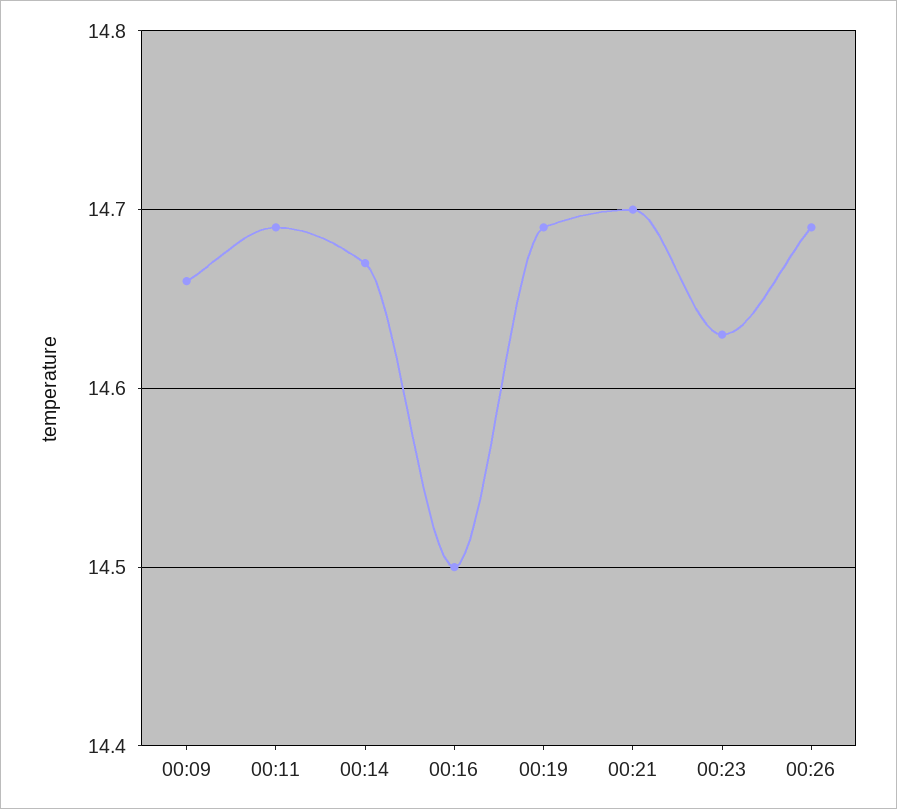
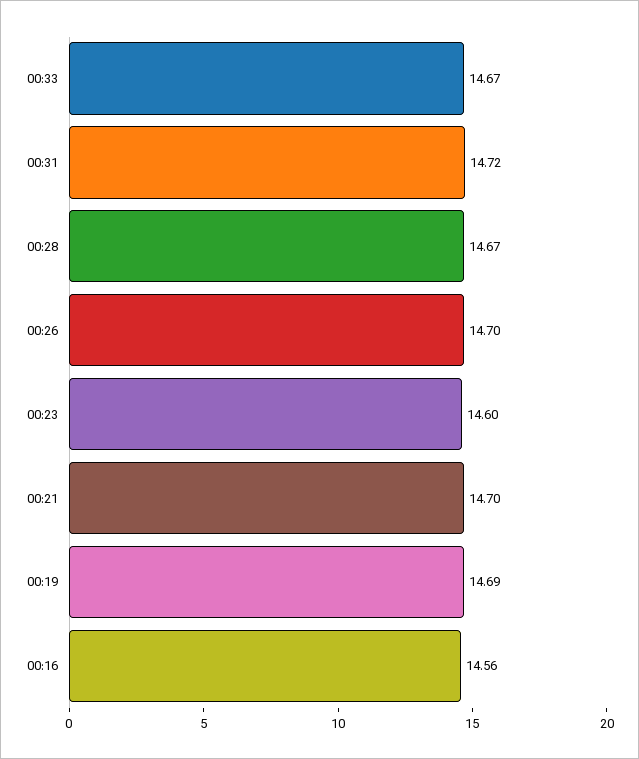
00:09: 14.66 -> none
00:11: 14.69 -> none
00:14: 14.67 -> none
00:16: 14.5 -> 14.56
00:23: 14.63 -> 14.6
00:26: 14.69 -> 14.7
00:33: none -> 14.67
00:31: none -> 14.72
00:28: none -> 14.67

